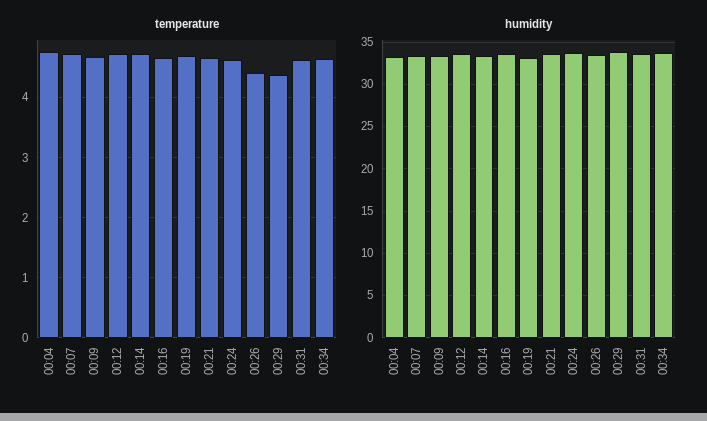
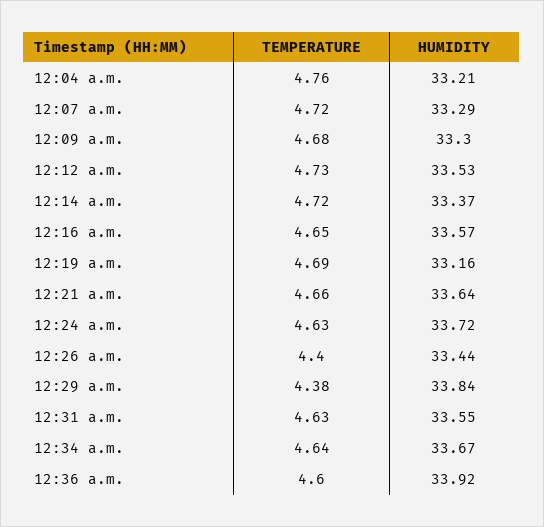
temperature, 12:36 a.m.: none -> 4.6
humidity, 12:36 a.m.: none -> 33.92

